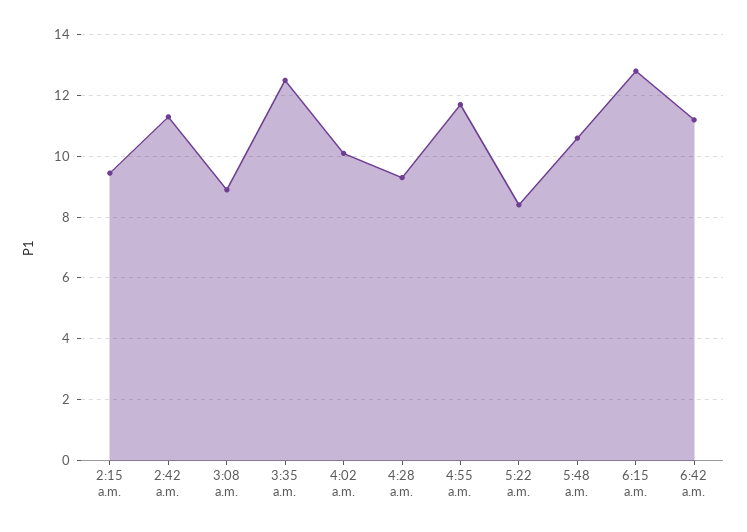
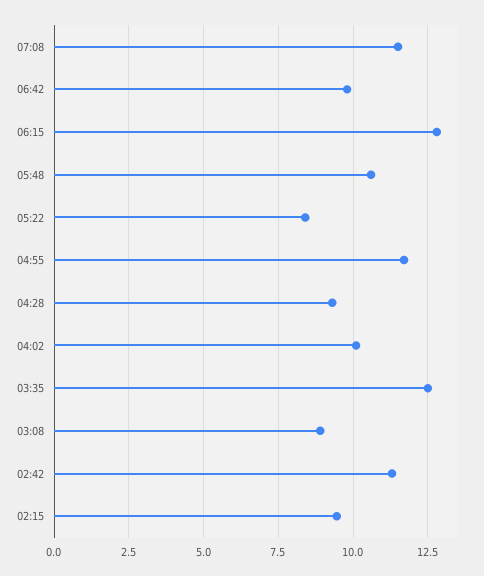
6:42 a.m.: 11.2 -> 9.75
07:08: none -> 11.5

